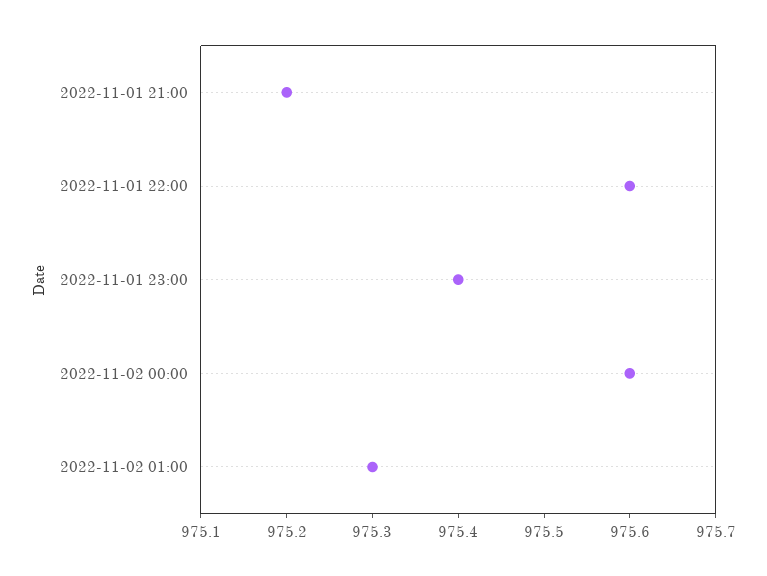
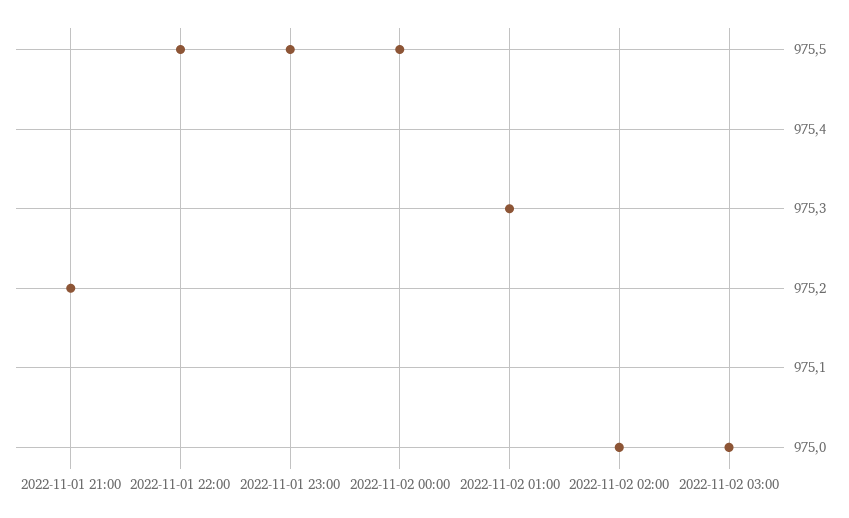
2022-11-01 22:00: 975.6 -> 975.5
2022-11-01 23:00: 975.4 -> 975.5
2022-11-02 00:00: 975.6 -> 975.5
2022-11-02 02:00: none -> 975
2022-11-02 03:00: none -> 975

